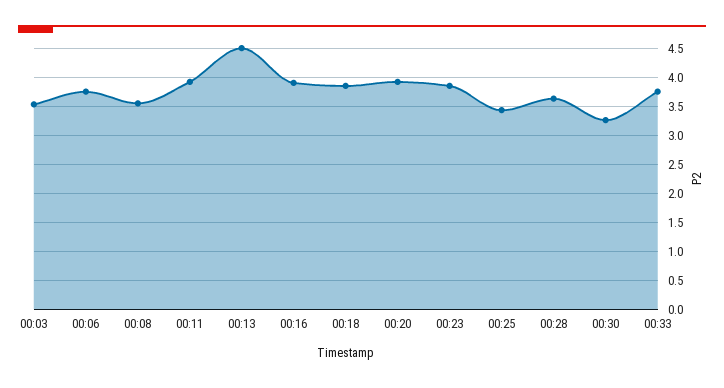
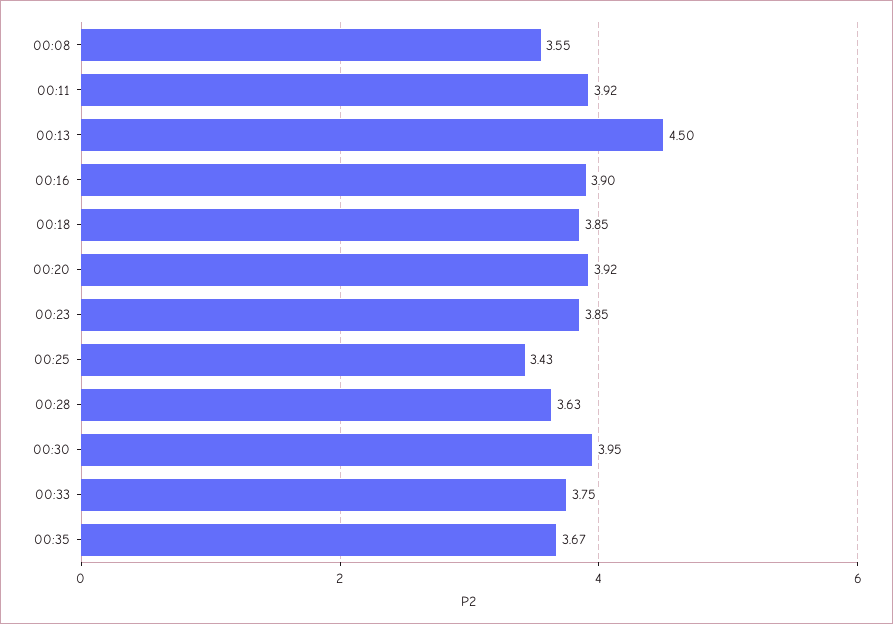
00:03: 3.5 -> none
00:06: 3.75 -> none
00:30: 3.25 -> 3.95
00:35: none -> 3.67

